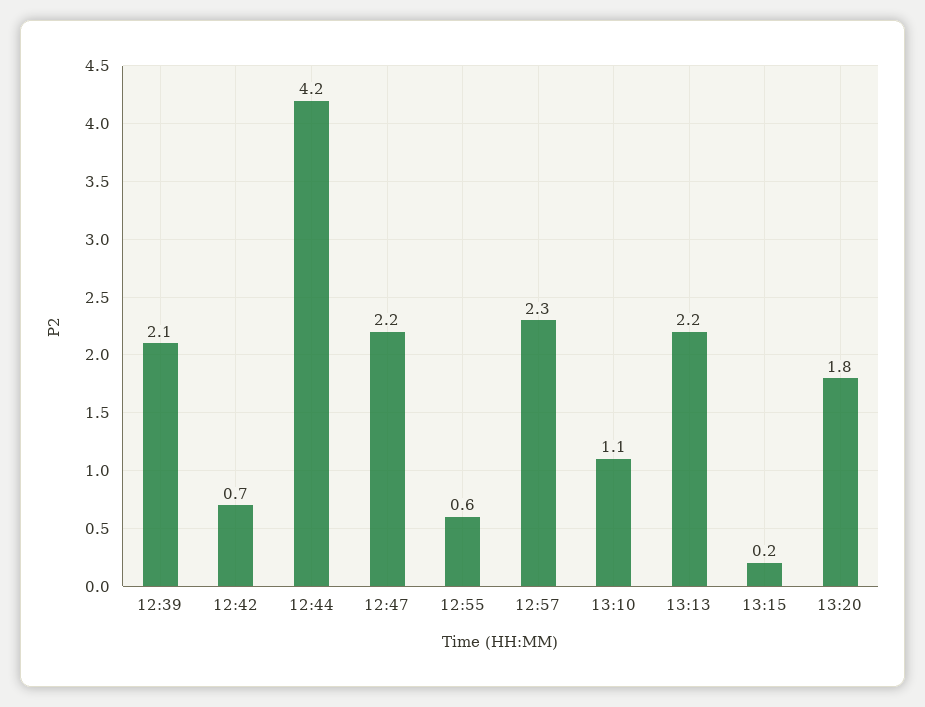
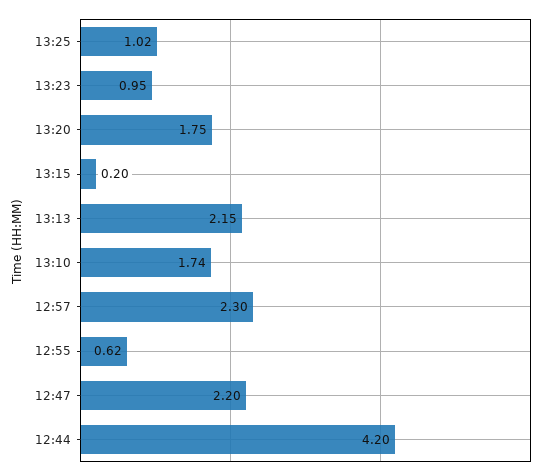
12:39: 2.1 -> none
12:42: 0.7 -> none
13:10: 1.1 -> 1.74
13:25: none -> 1.02
13:23: none -> 0.95

